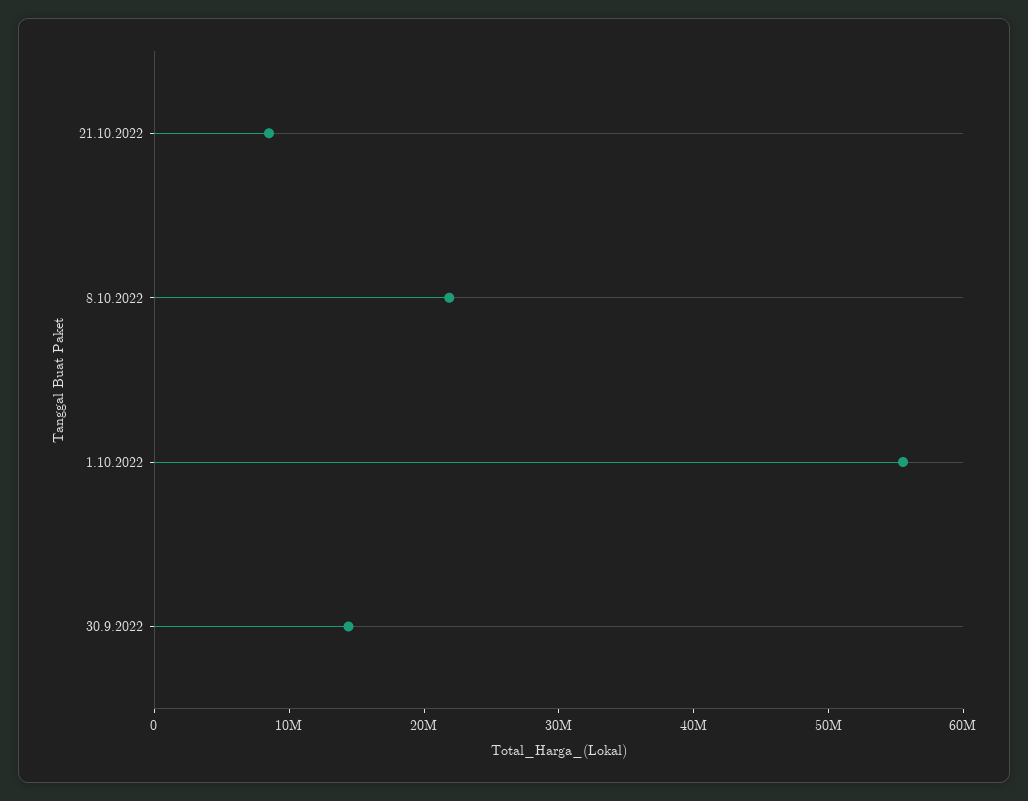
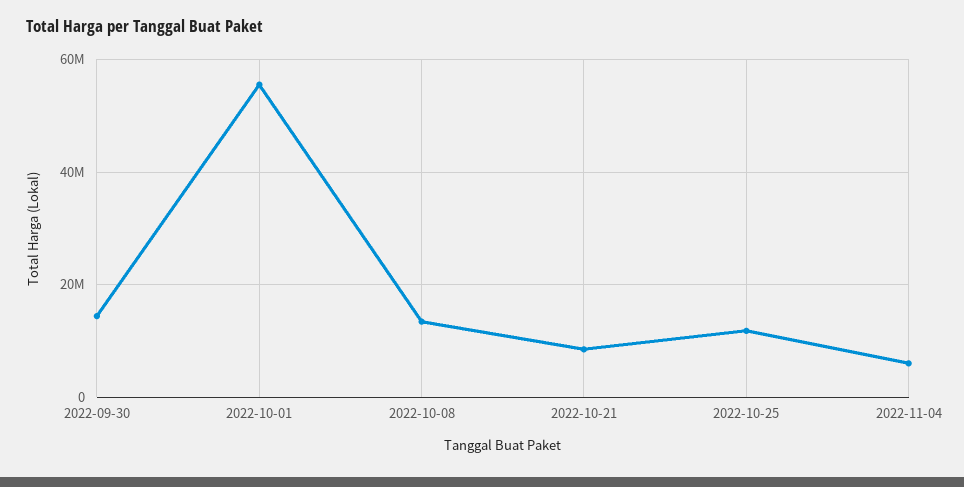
8.10.2022: 22000000 -> 14000000
2022-10-25: none -> 12000000
2022-11-04: none -> 6000000

